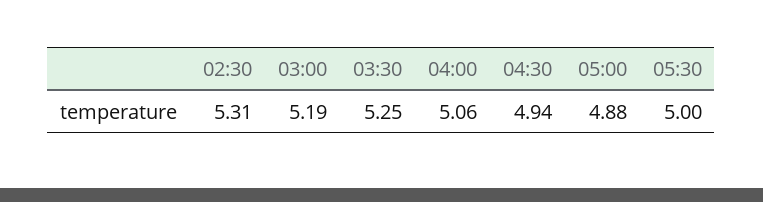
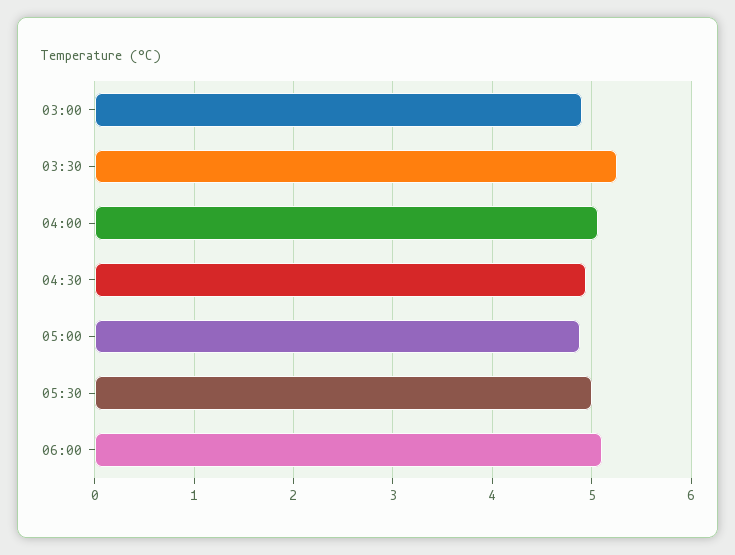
02:30: 5.31 -> none
03:00: 5.19 -> 4.9
06:00: none -> 5.1

